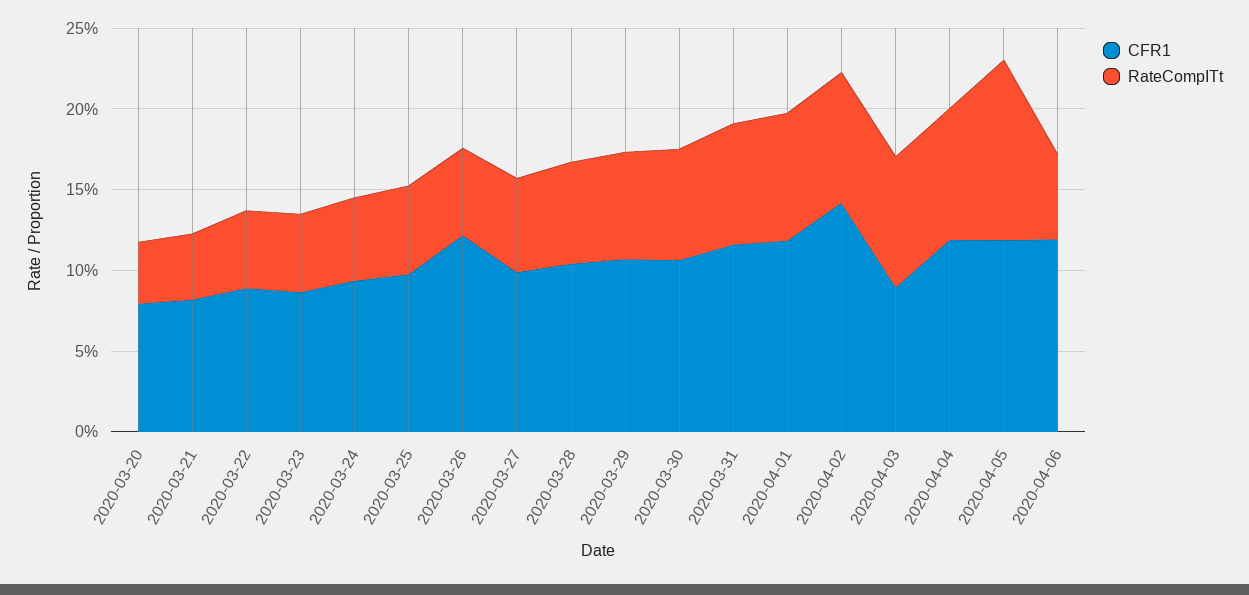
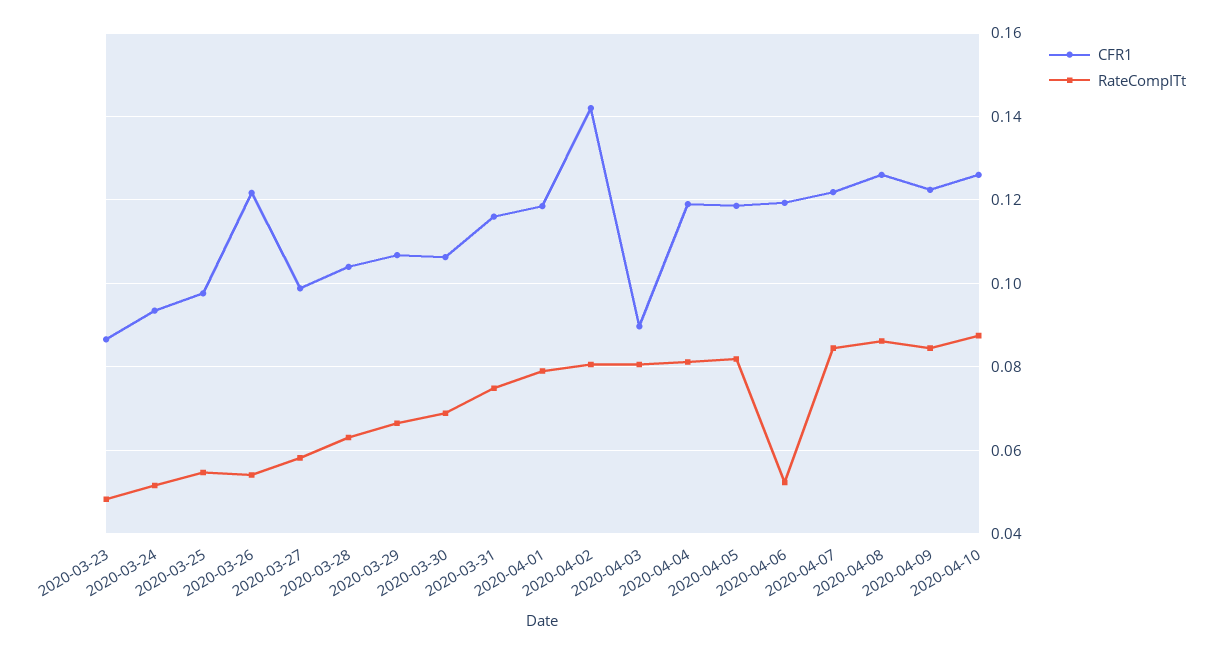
CFR1, 2020-03-20: 0.08 -> none
RateCompITt, 2020-03-20: 0.04 -> none
CFR1, 2020-03-21: 0.08 -> none
RateCompITt, 2020-03-21: 0.04 -> none
CFR1, 2020-03-22: 0.09 -> none
RateCompITt, 2020-03-22: 0.05 -> none
RateCompITt, 2020-04-05: 0.11 -> 0.082
CFR1, 2020-04-07: none -> 0.122
RateCompITt, 2020-04-07: none -> 0.084
CFR1, 2020-04-08: none -> 0.126
RateCompITt, 2020-04-08: none -> 0.086
CFR1, 2020-04-09: none -> 0.122
RateCompITt, 2020-04-09: none -> 0.084
CFR1, 2020-04-10: none -> 0.126
RateCompITt, 2020-04-10: none -> 0.088

